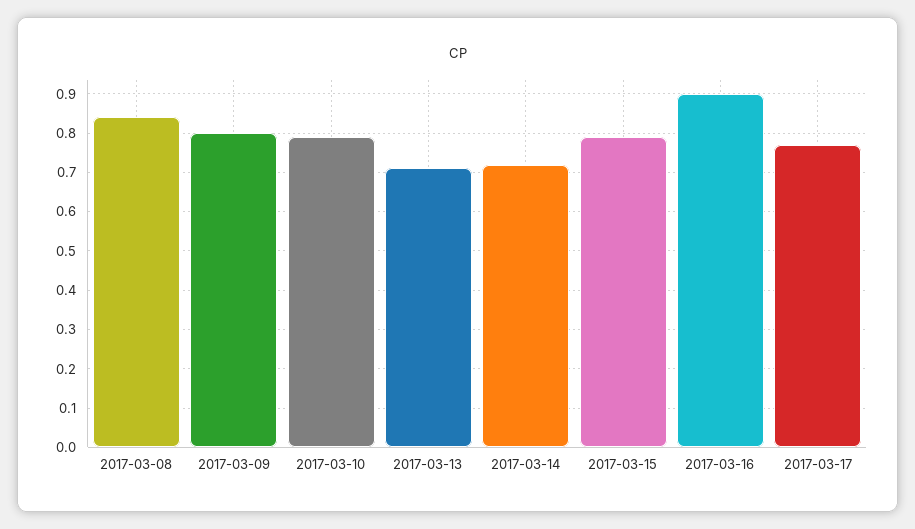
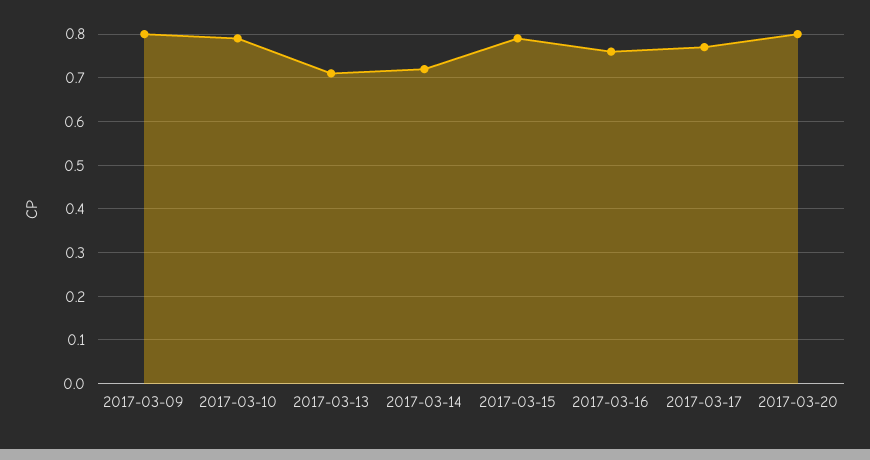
2017-03-08: 0.85 -> none
2017-03-16: 0.9 -> 0.75
2017-03-20: none -> 0.8

